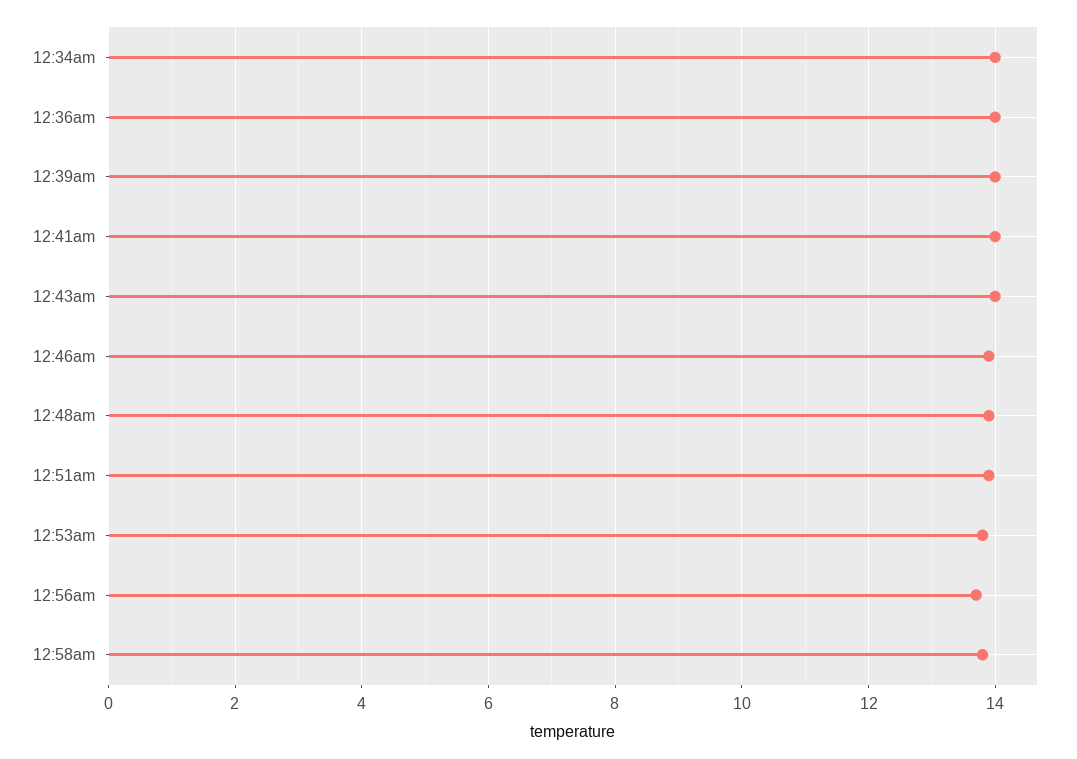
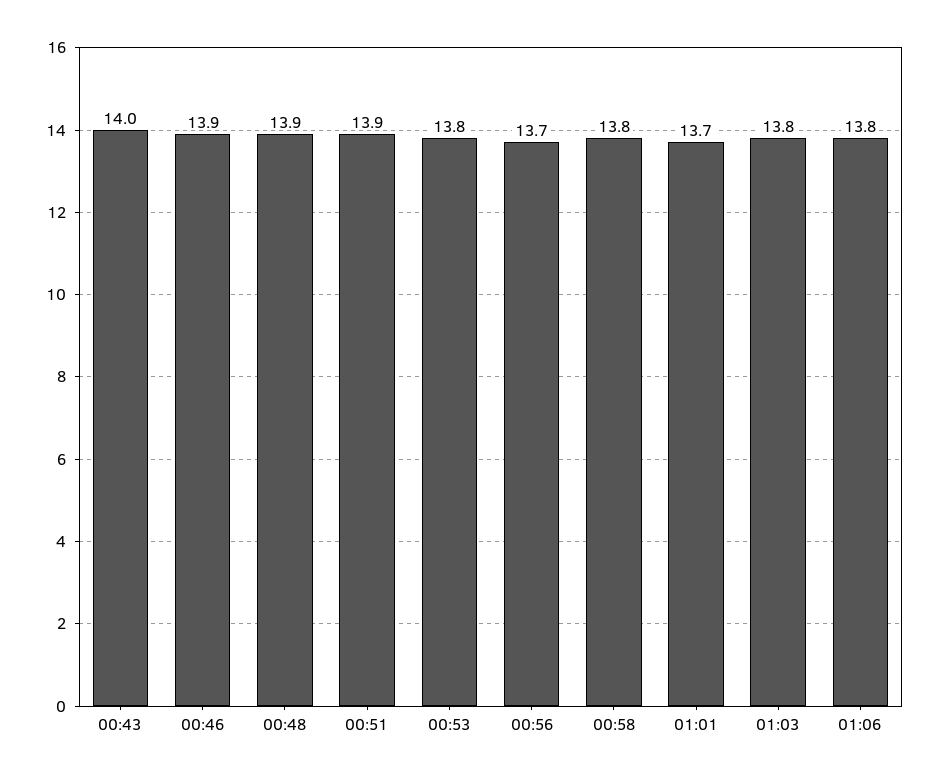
12:34am: 14 -> none
12:36am: 14 -> none
12:39am: 14 -> none
12:41am: 14 -> none
01:01: none -> 13.7
01:03: none -> 13.8
01:06: none -> 13.8

